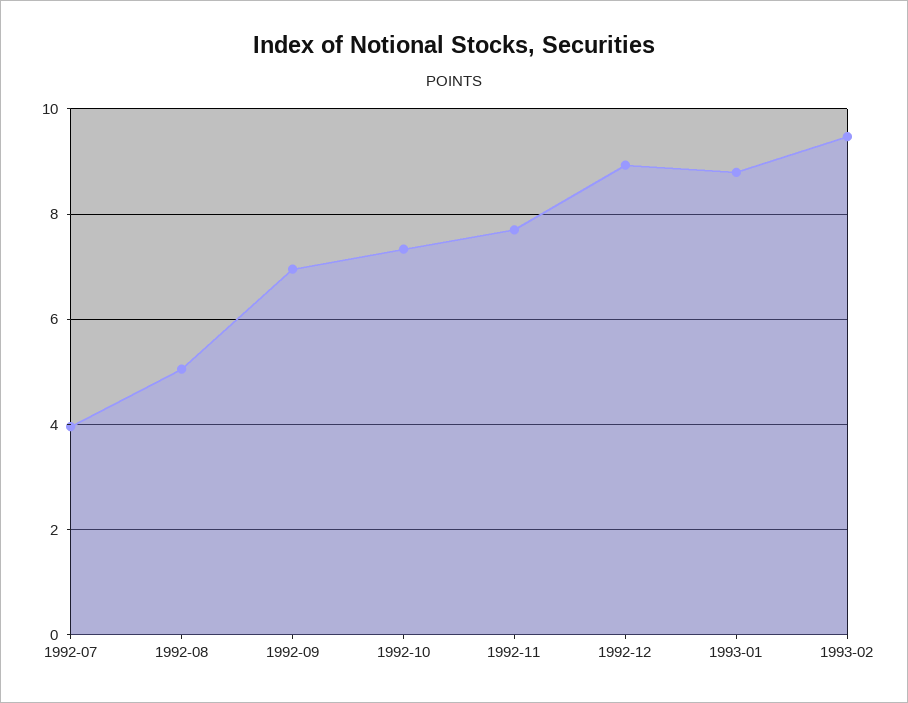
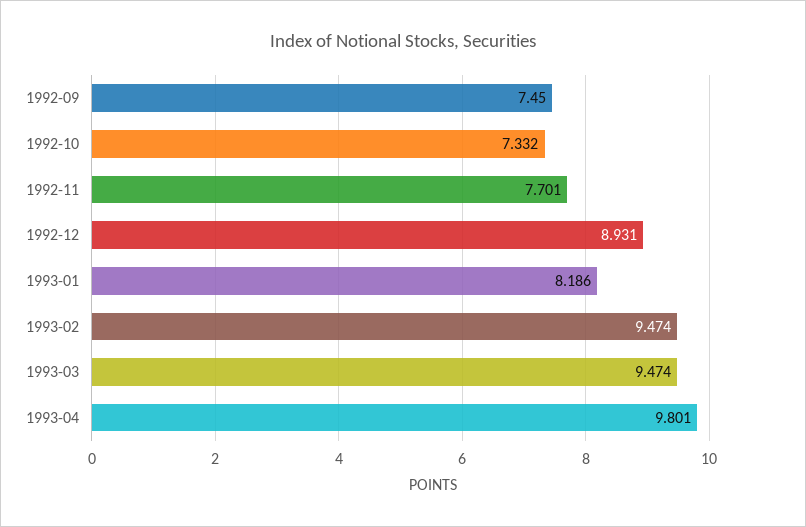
1992-07: 4 -> none
1992-08: 5 -> none
1992-09: 7 -> 7.45
1993-01: 8.8 -> 8.186
1993-03: none -> 9.474
1993-04: none -> 9.801

